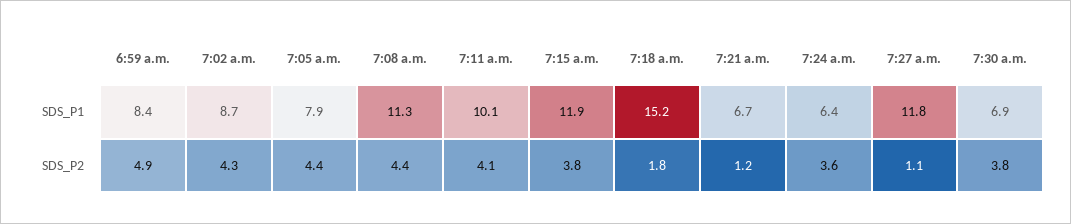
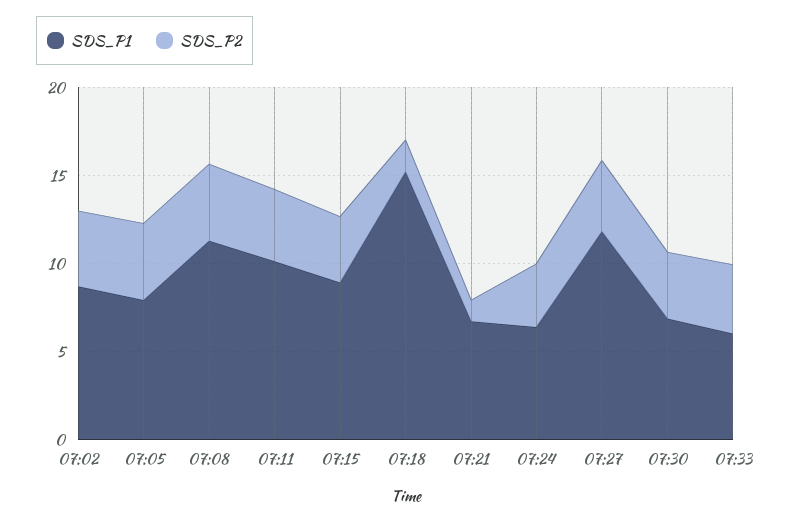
SDS_P1, 6:59 a.m.: 8.4 -> none
SDS_P1, 7:15 a.m.: 11.9 -> 9
SDS_P2, 6:59 a.m.: 4.9 -> none
SDS_P2, 7:27 a.m.: 1.1 -> 4
SDS_P1, 07:33: none -> 6
SDS_P2, 07:33: none -> 4

